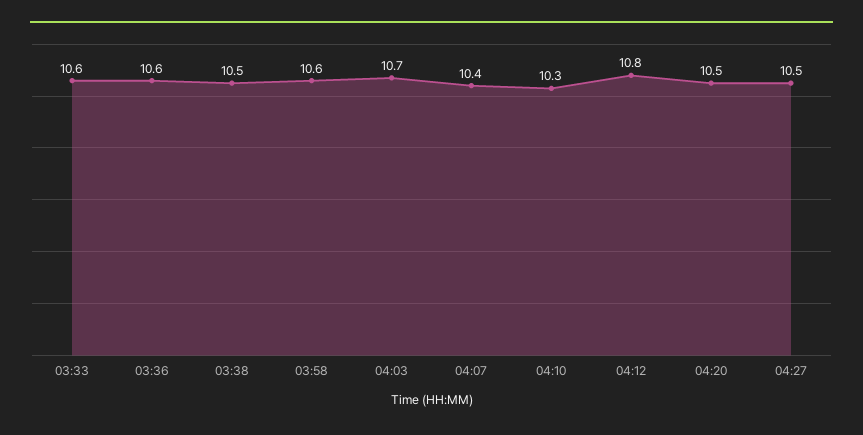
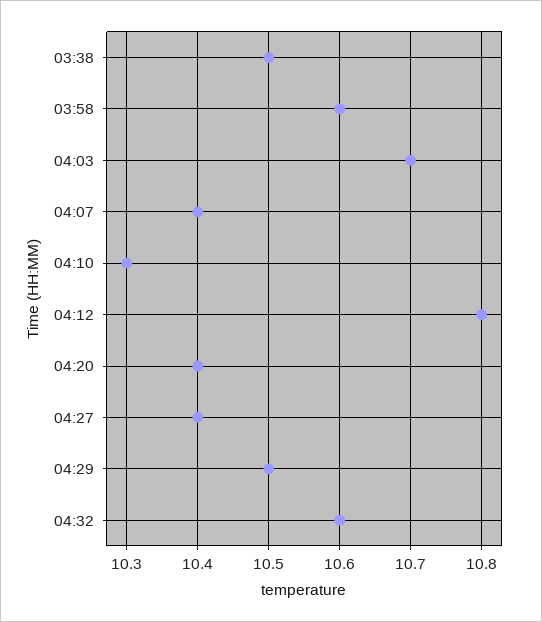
03:33: 10.6 -> none
03:36: 10.6 -> none
04:20: 10.5 -> 10.4
04:27: 10.5 -> 10.4
04:29: none -> 10.5
04:32: none -> 10.6

